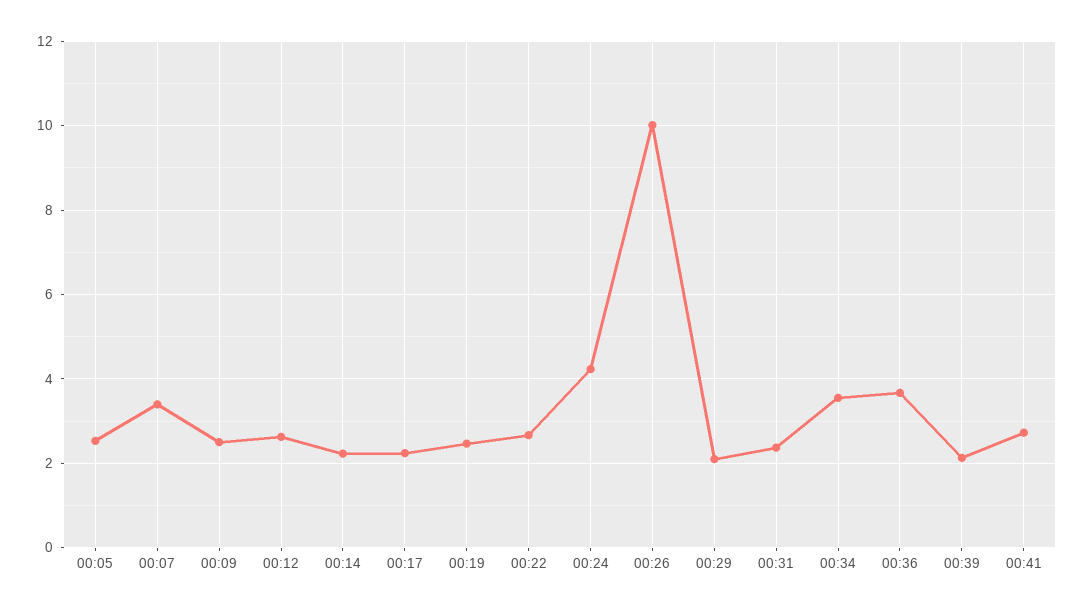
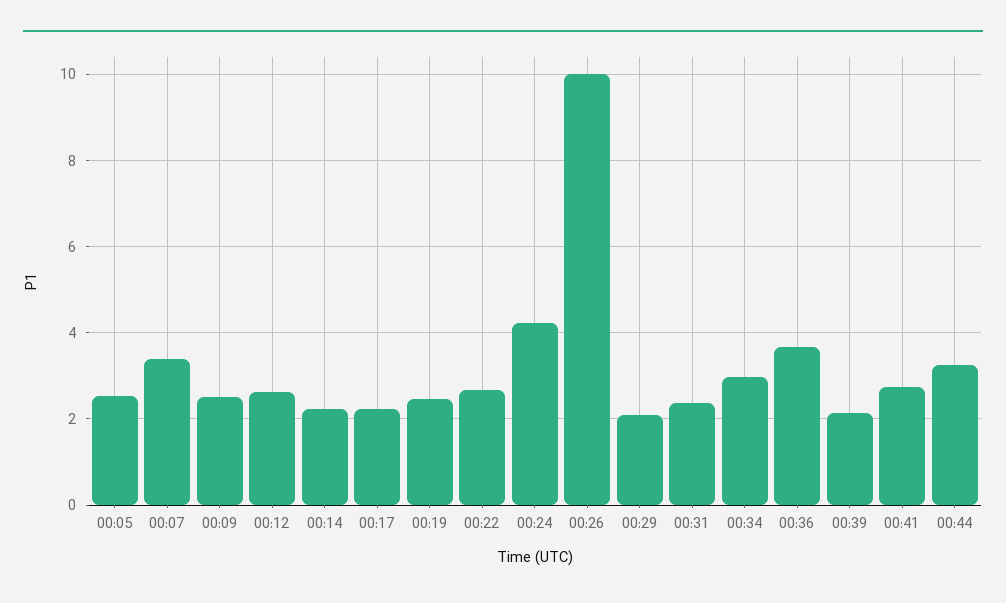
00:34: 3.6 -> 3
00:44: none -> 3.2

